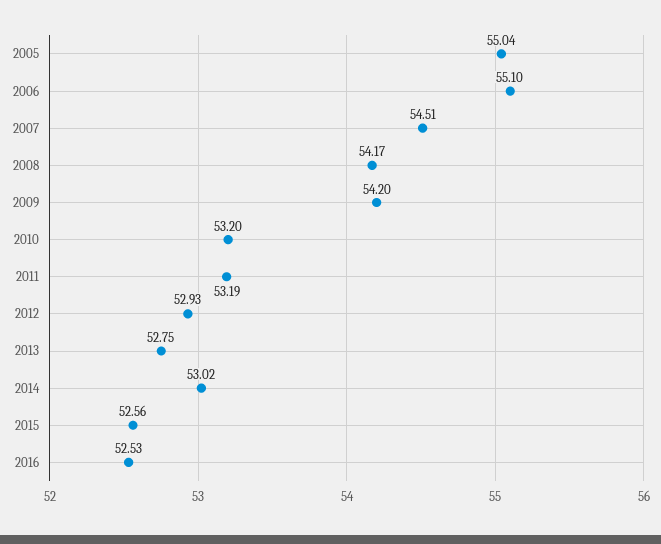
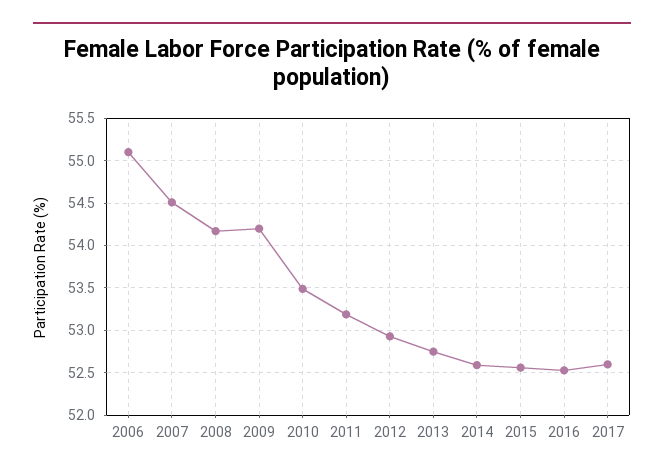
2005: 55.04 -> none
2010: 53.2 -> 53.5
2014: 53.02 -> 52.6
2017: none -> 52.6

